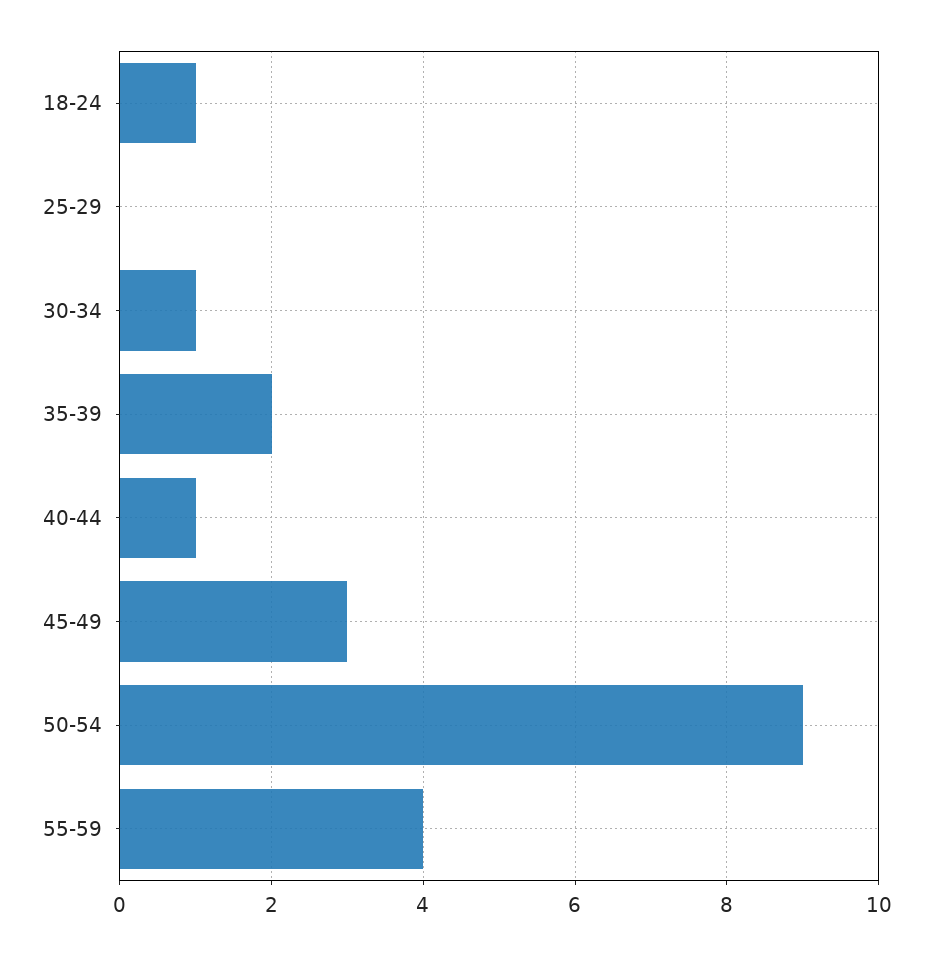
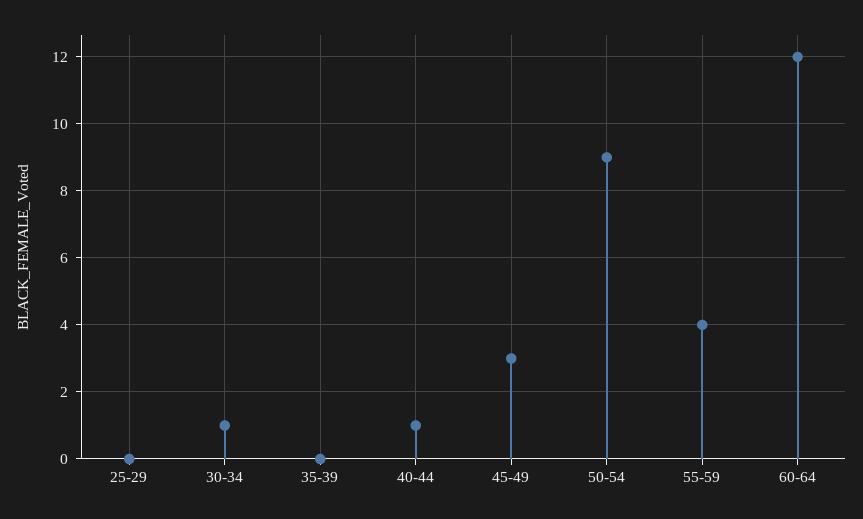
18-24: 1 -> none
35-39: 2 -> 0
60-64: none -> 12

